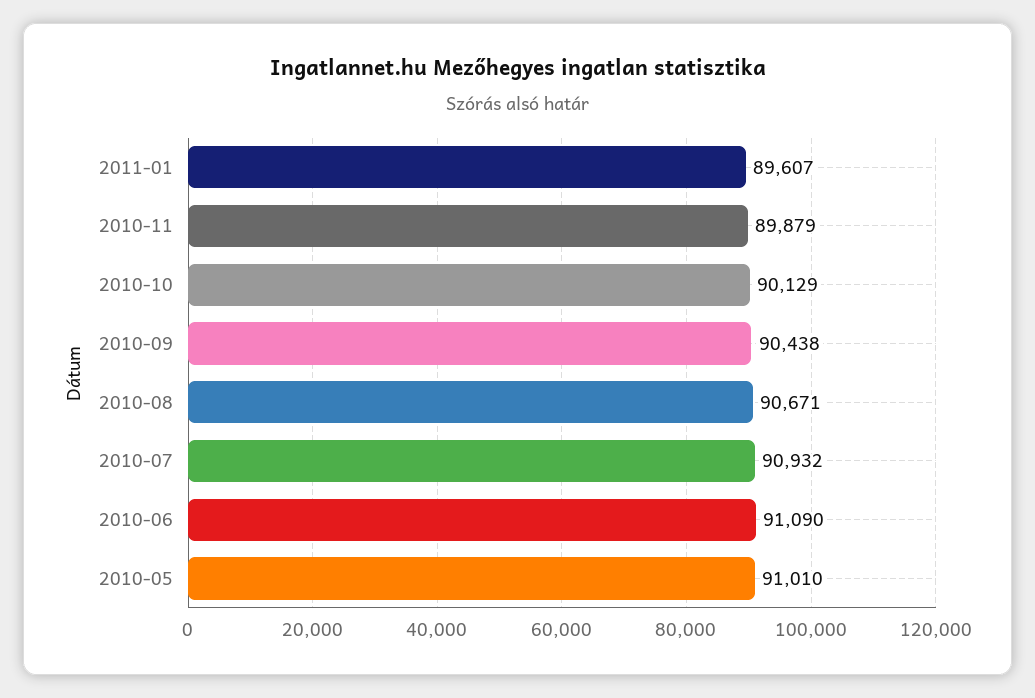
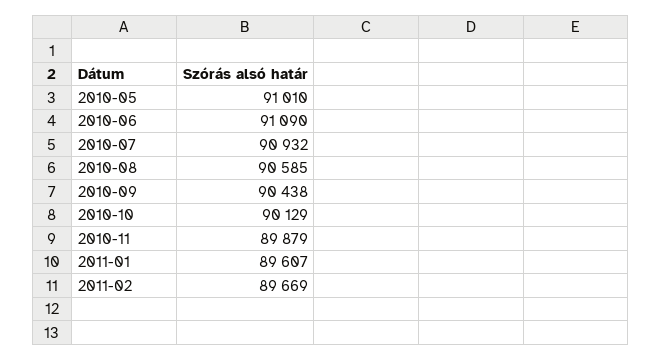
2010-08: 90671 -> 90585
2011-02: none -> 89669

